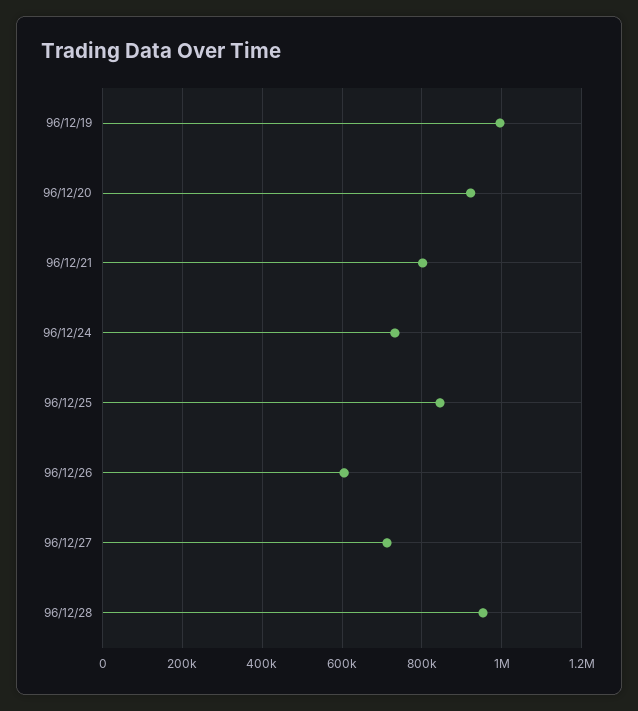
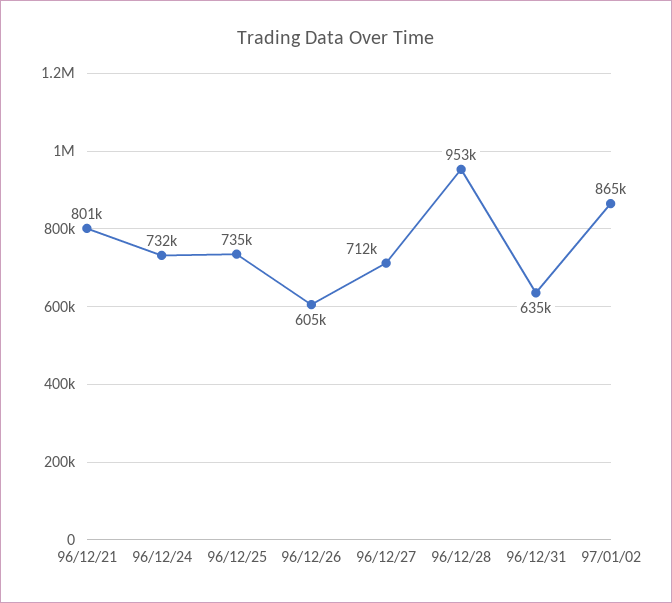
96/12/19: 1000000 -> none
96/12/20: 920000 -> none
96/12/25: 840000 -> 735000
96/12/31: none -> 635000
97/01/02: none -> 865000

